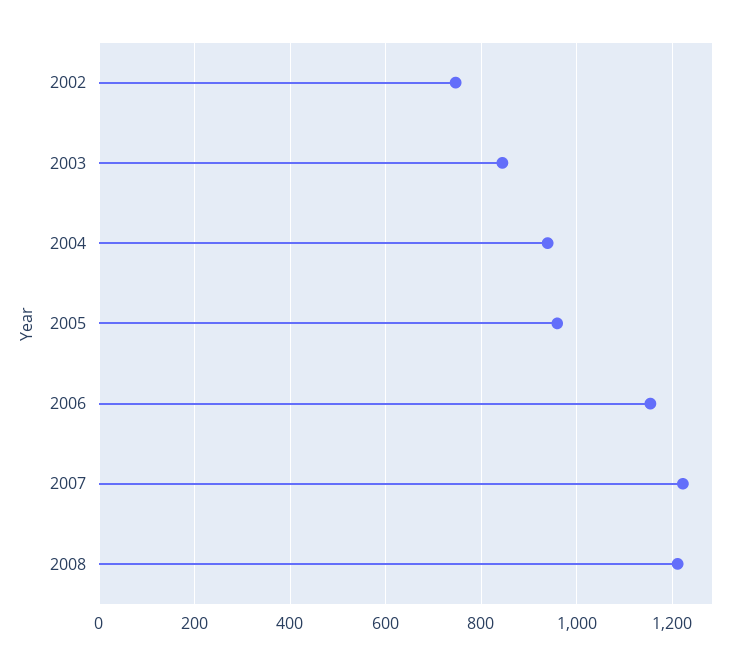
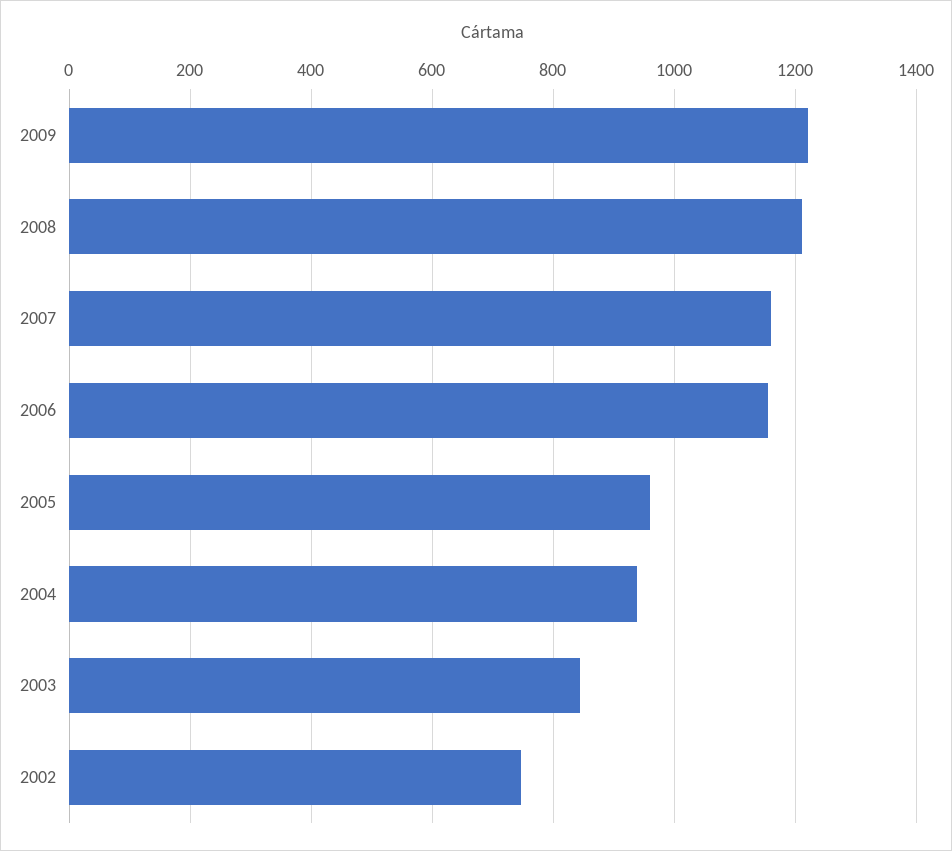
2007: 1220 -> 1160
2009: none -> 1220

